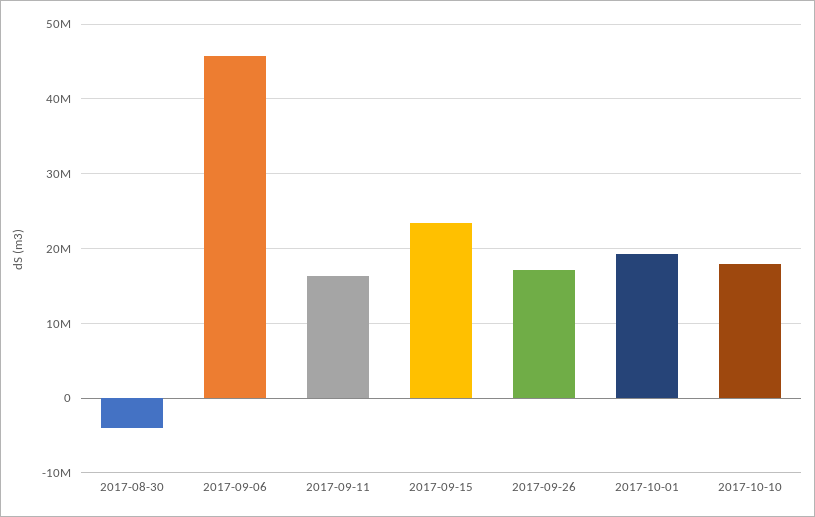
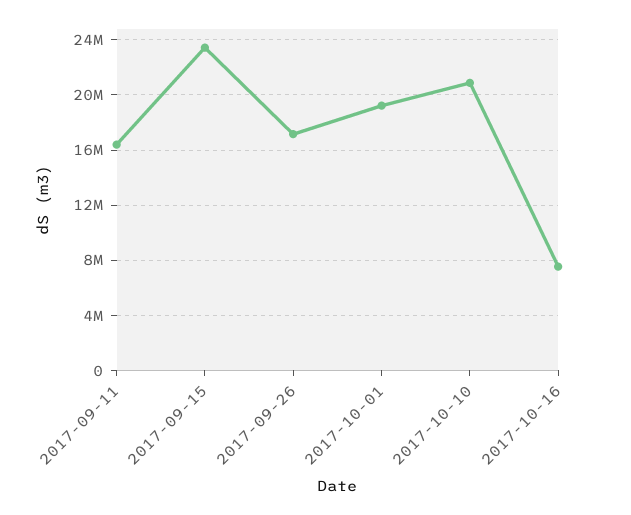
2017-08-30: -4000000 -> none
2017-09-06: 46000000 -> none
2017-10-10: 18000000 -> 21000000
2017-10-16: none -> 7500000

